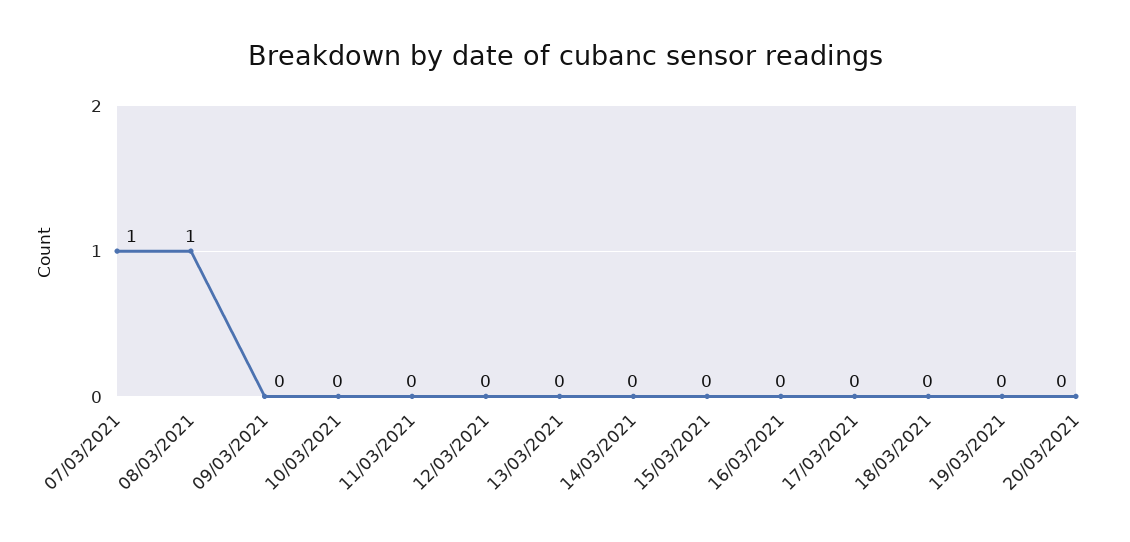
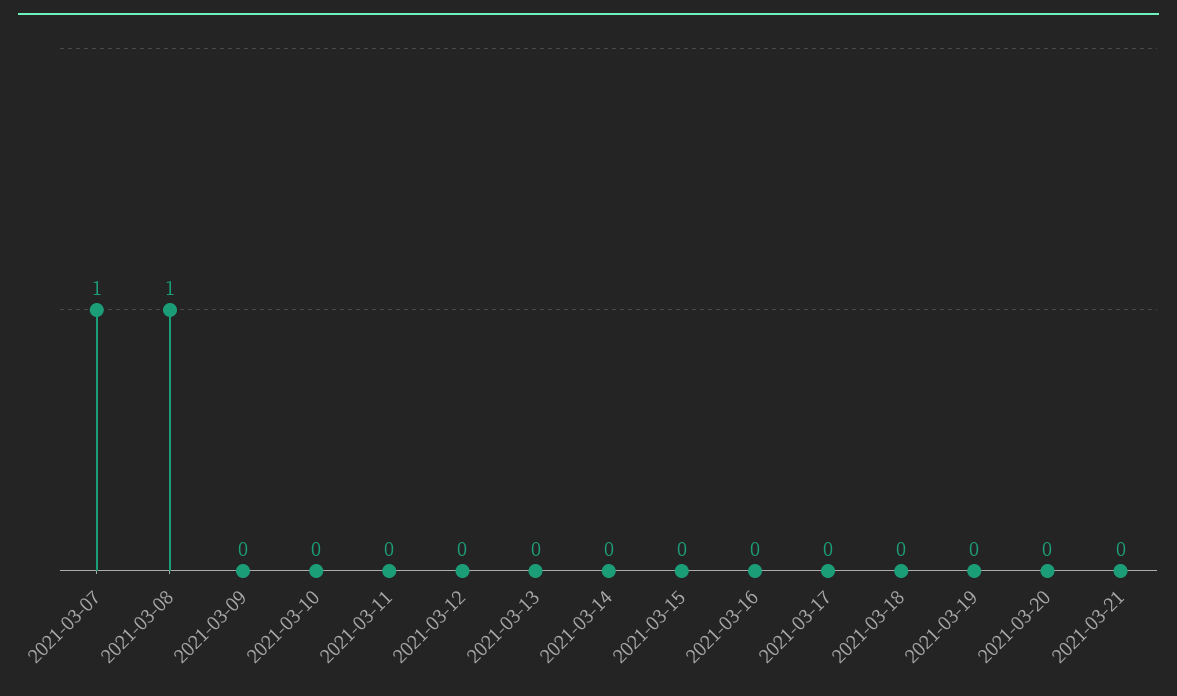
2021-03-21: none -> 0

